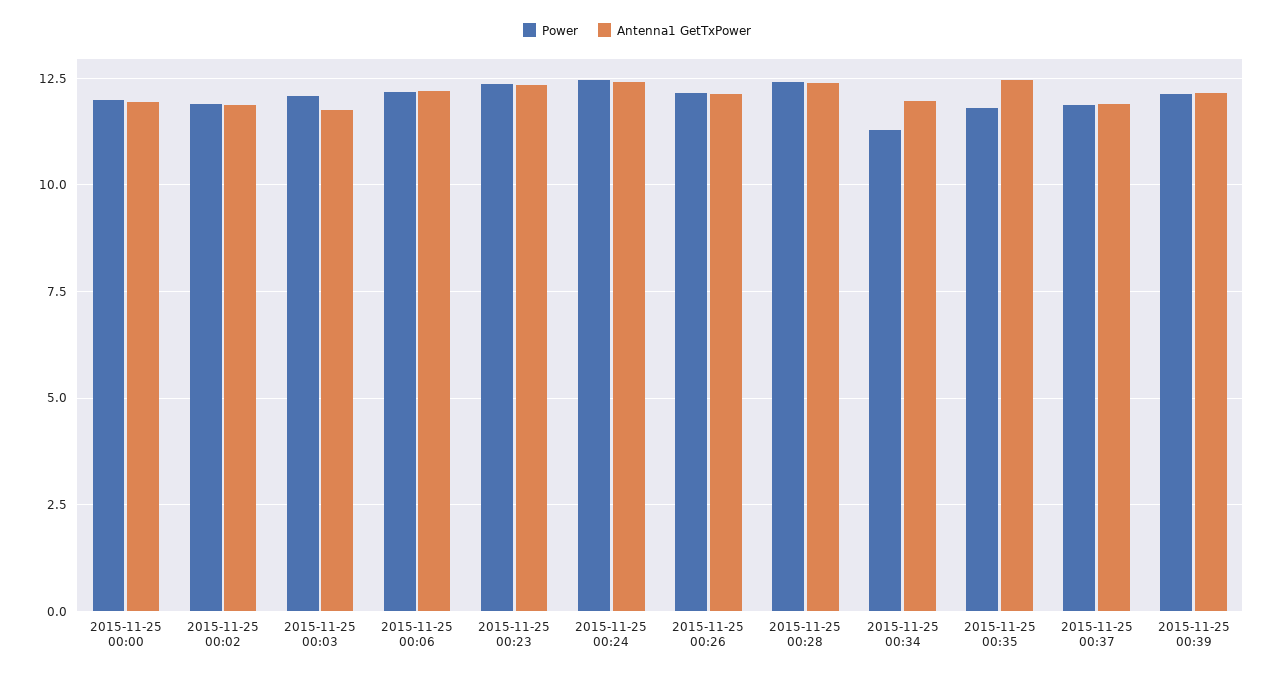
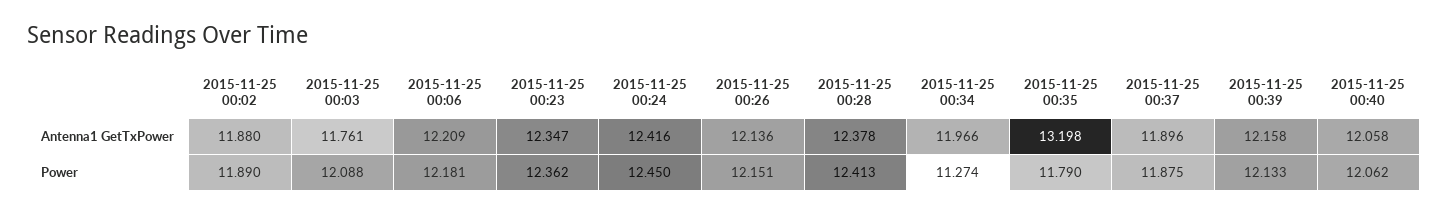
Power, 2015-11-25 00:00: 12 -> none
Antenna1 GetTxPower, 2015-11-25 00:00: 12 -> none
Antenna1 GetTxPower, 2015-11-25 00:35: 12.5 -> 13.198
Antenna1 GetTxPower, 2015-11-25 00:40: none -> 12.058
Power, 2015-11-25 00:40: none -> 12.062

